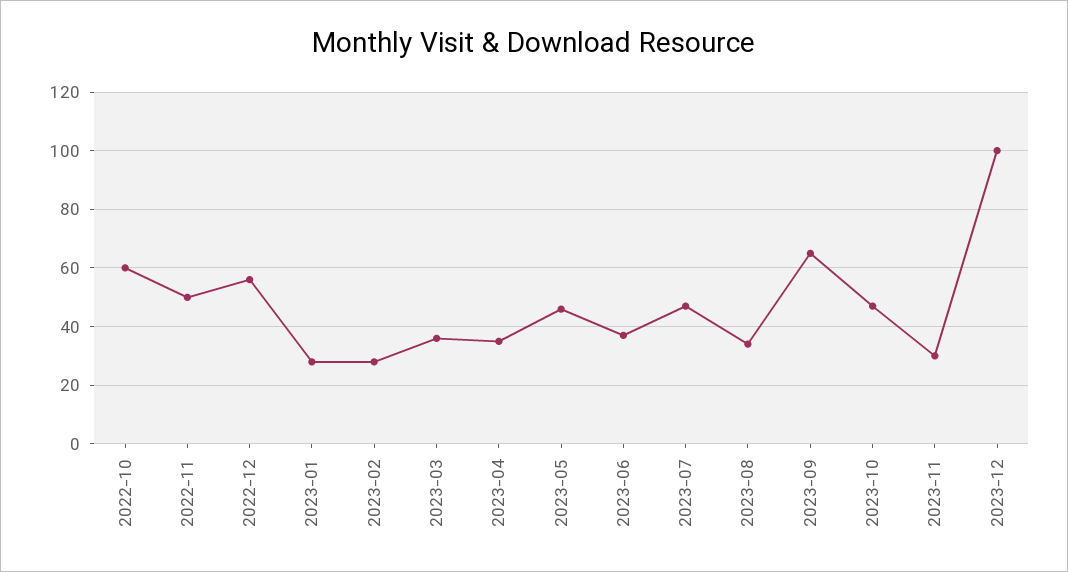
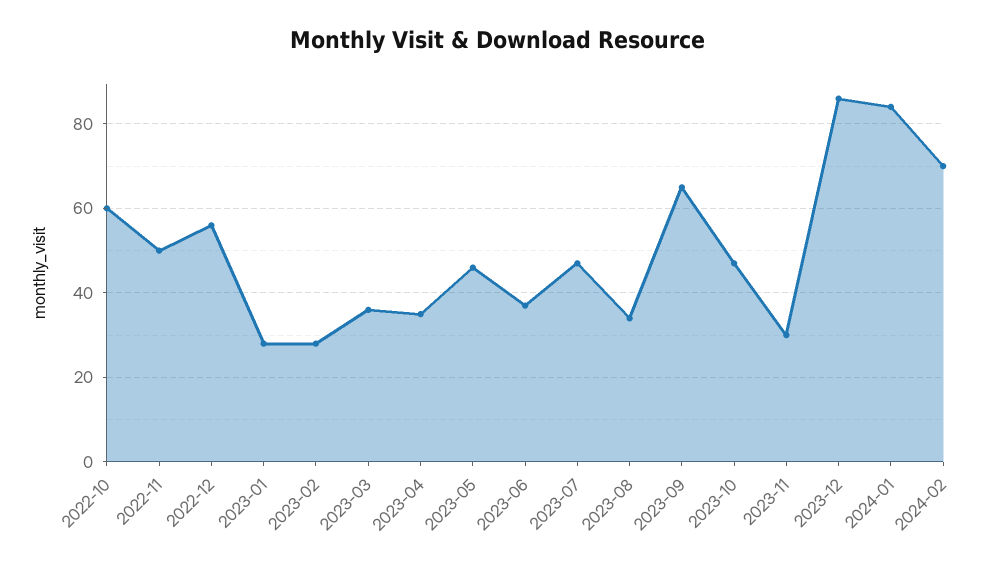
2023-12: 100 -> 85
2024-01: none -> 85
2024-02: none -> 70

